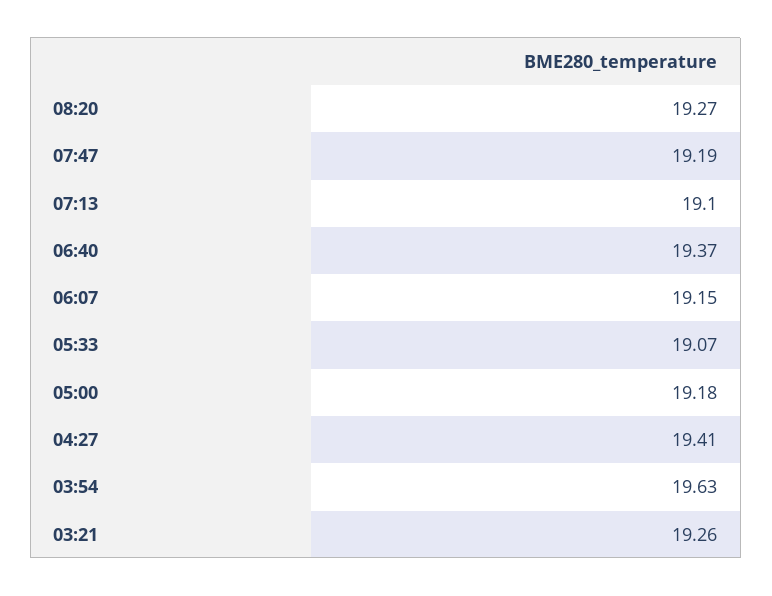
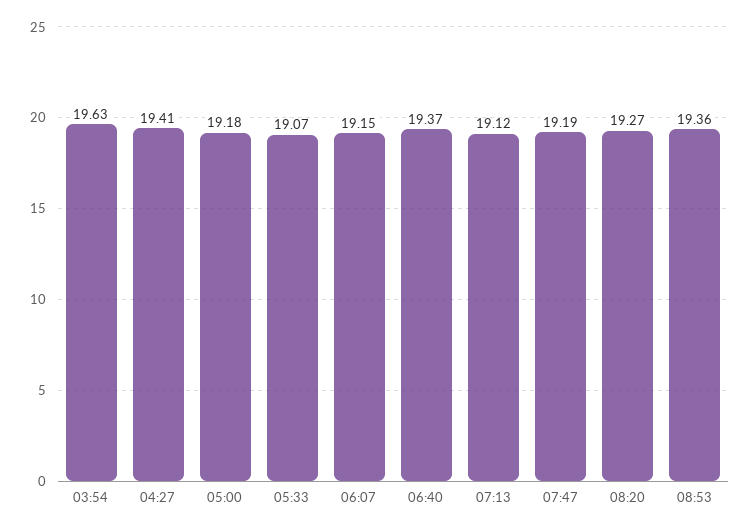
07:13: 19.1 -> 19.12
03:21: 19.26 -> none
08:53: none -> 19.36

